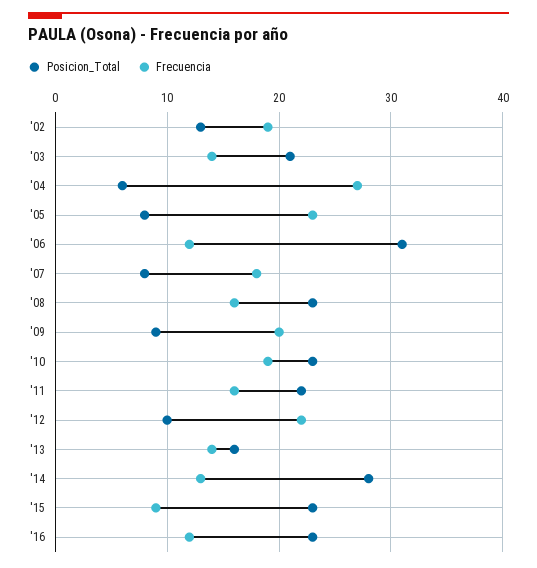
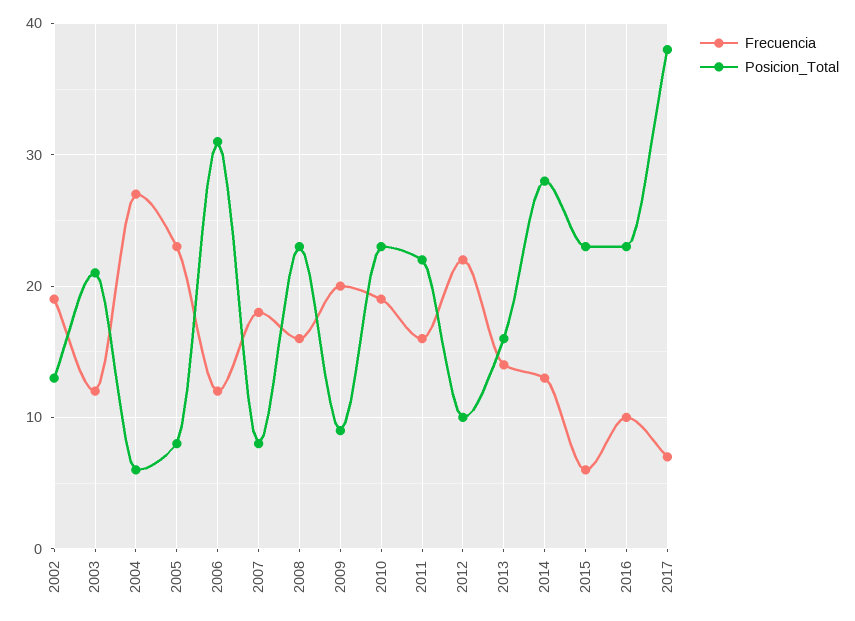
Frecuencia, '03: 14 -> 12
Frecuencia, '15: 9 -> 6
Frecuencia, '16: 12 -> 10
Frecuencia, 2017: none -> 7
Posicion_Total, 2017: none -> 38

